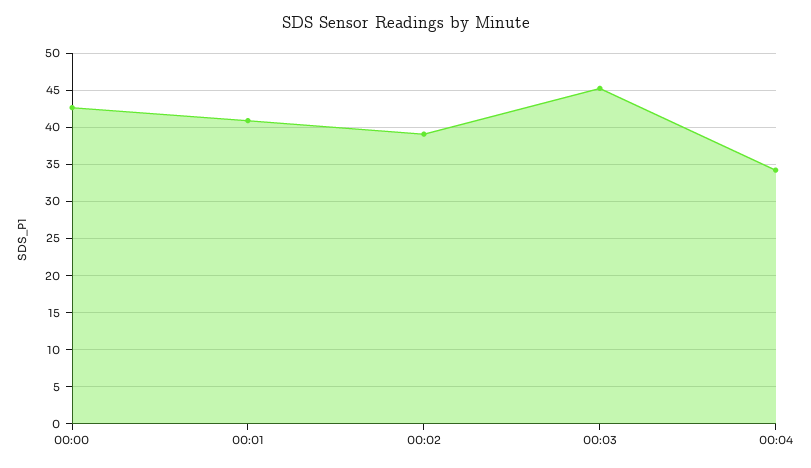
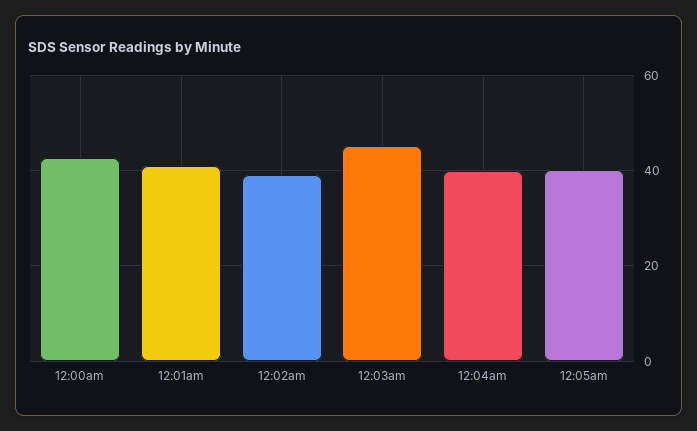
00:04: 34 -> 40
12:05am: none -> 40

